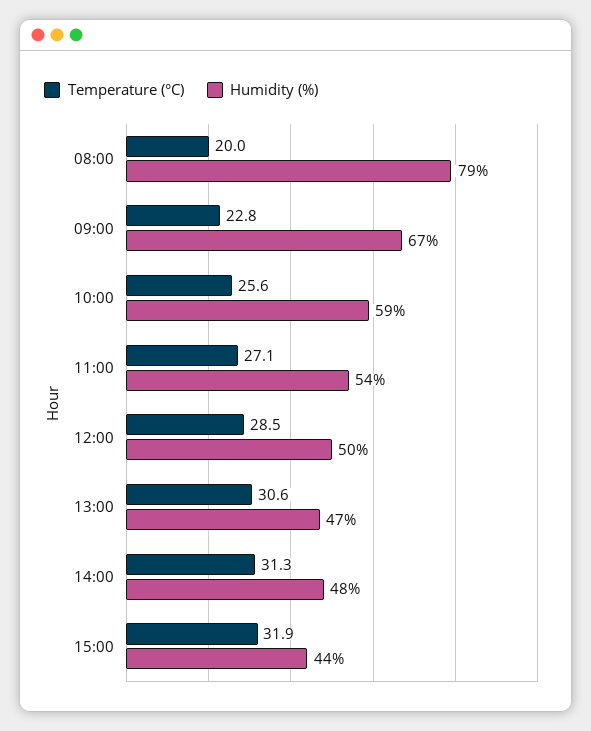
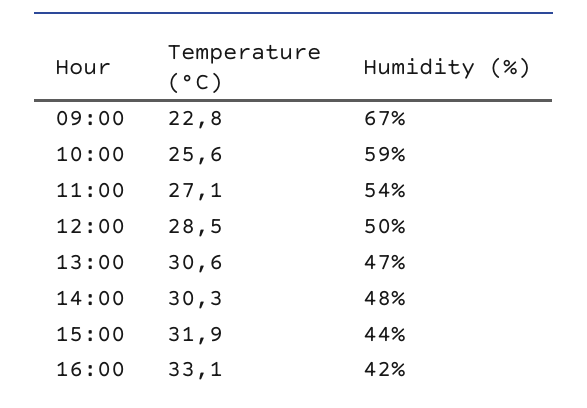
Temperature (°C), 08:00: 20 -> none
Humidity (%), 08:00: 79 -> none
Temperature (°C), 14:00: 31.3 -> 30.3
Temperature (°C), 16:00: none -> 33.1
Humidity (%), 16:00: none -> 42

